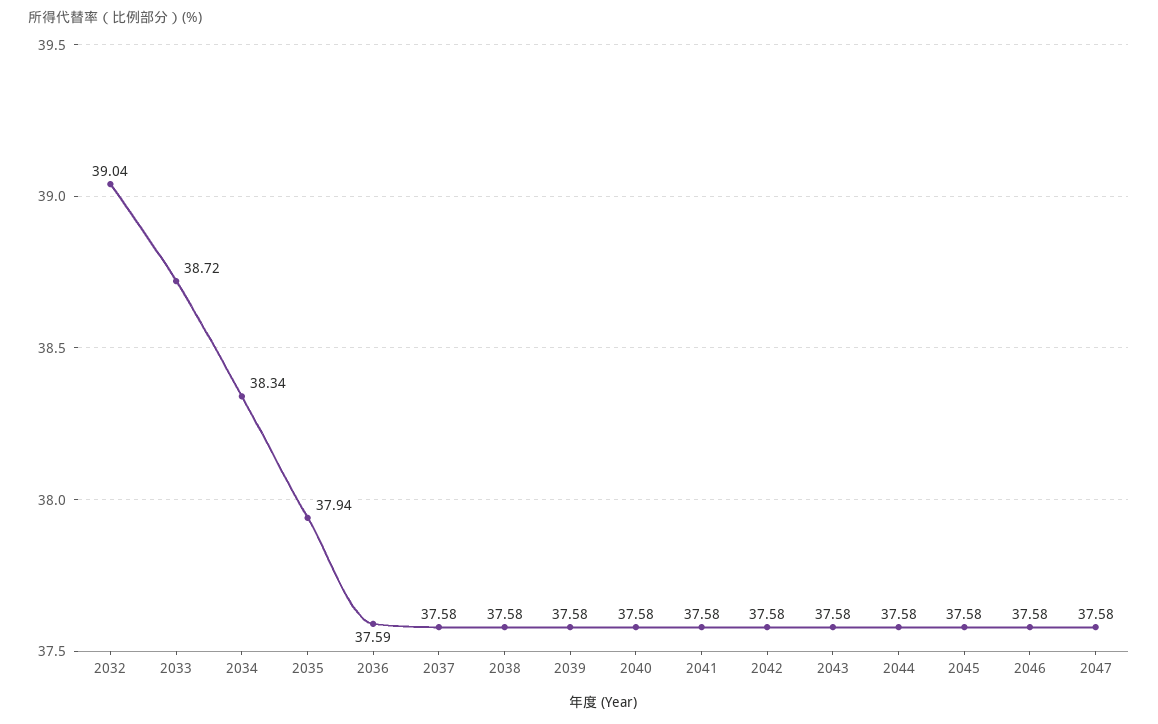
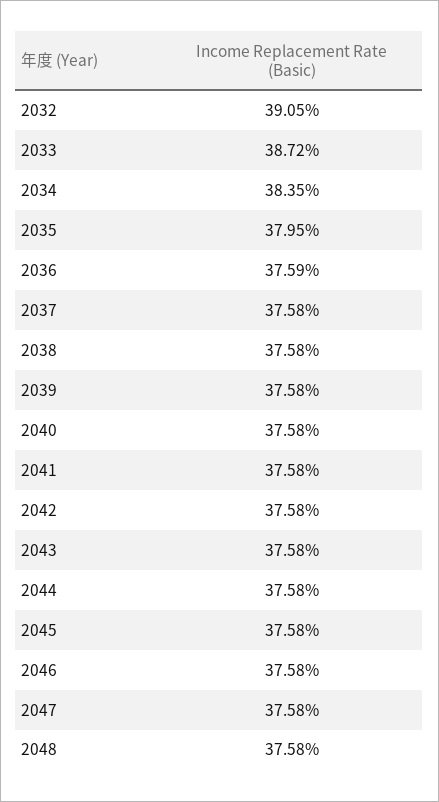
2032: 39.04 -> 39.05
2034: 38.34 -> 38.35
2035: 37.94 -> 37.95
2048: none -> 37.58

